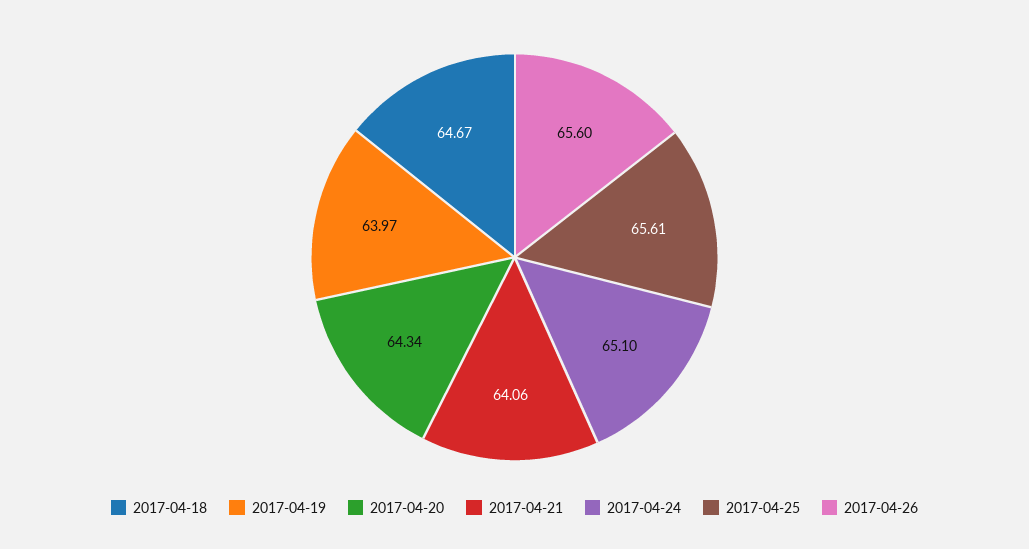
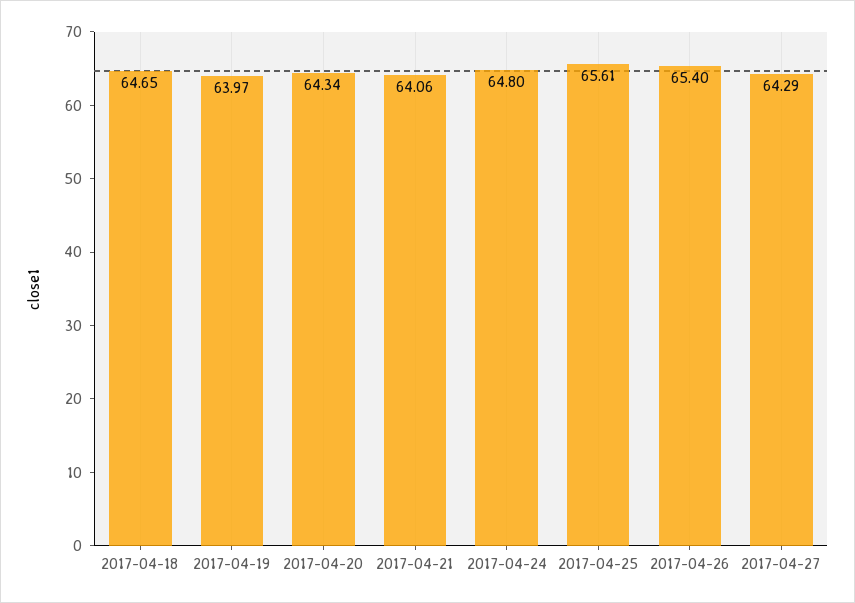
2017-04-18: 64.67 -> 64.65
2017-04-24: 65.1 -> 64.8
2017-04-26: 65.6 -> 65.4
2017-04-27: none -> 64.29

